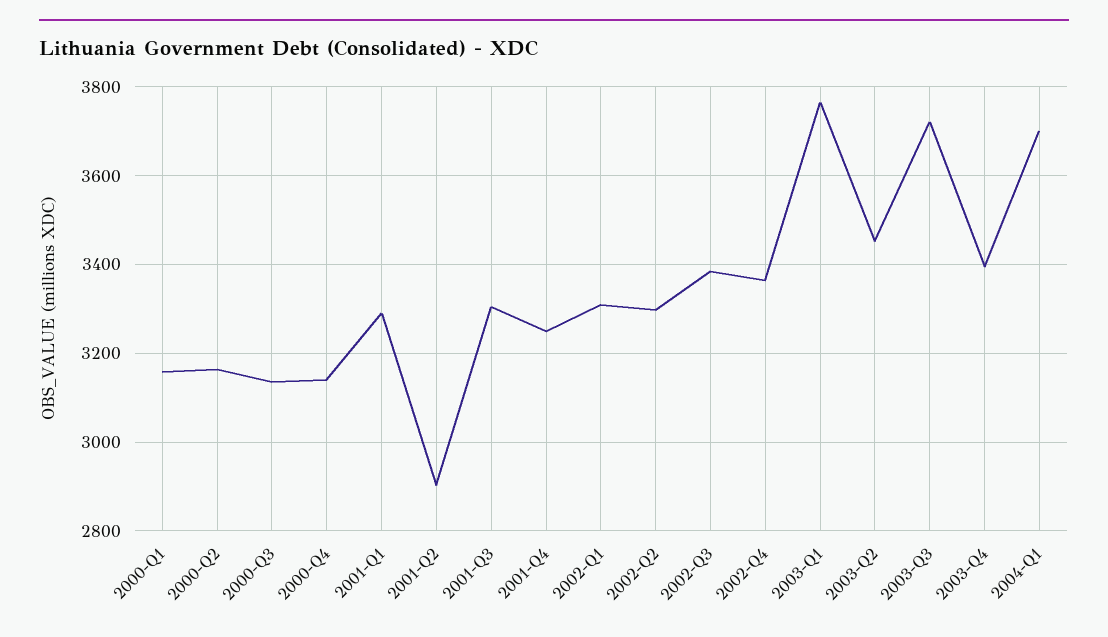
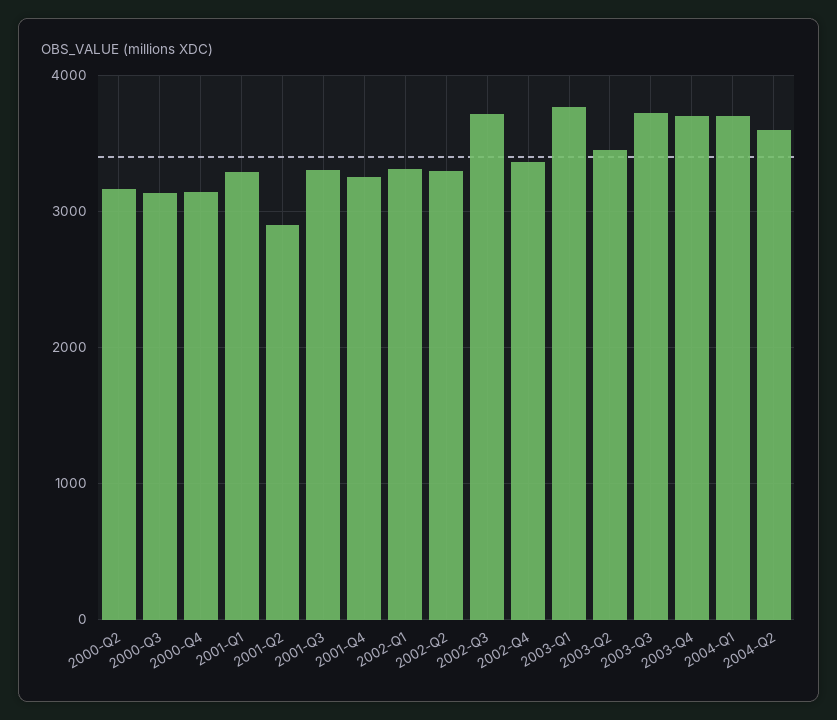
2000-Q1: 3160 -> none
2002-Q3: 3380 -> 3700
2003-Q4: 3400 -> 3700
2004-Q2: none -> 3600

